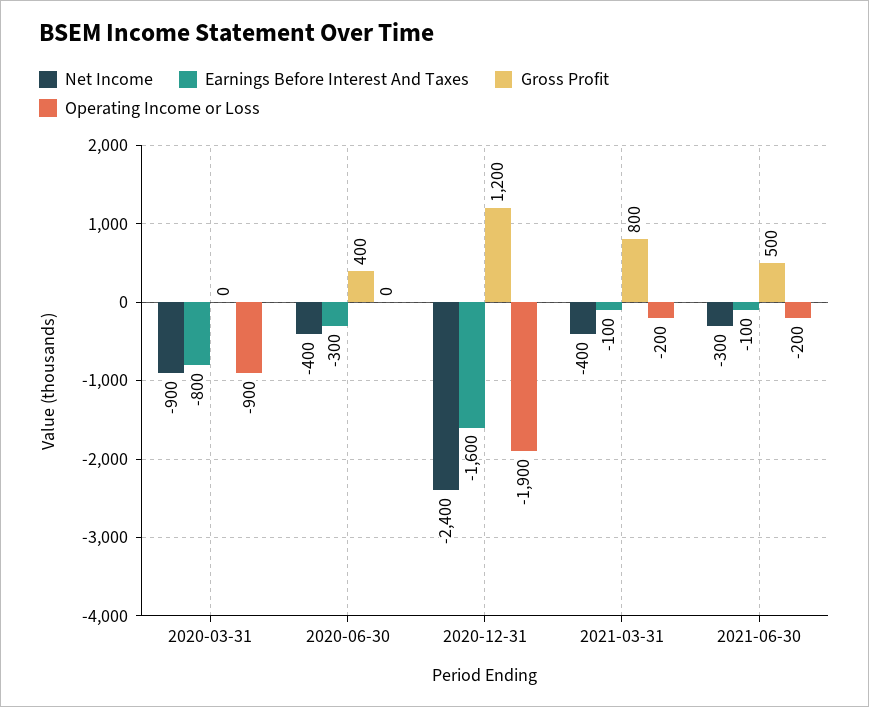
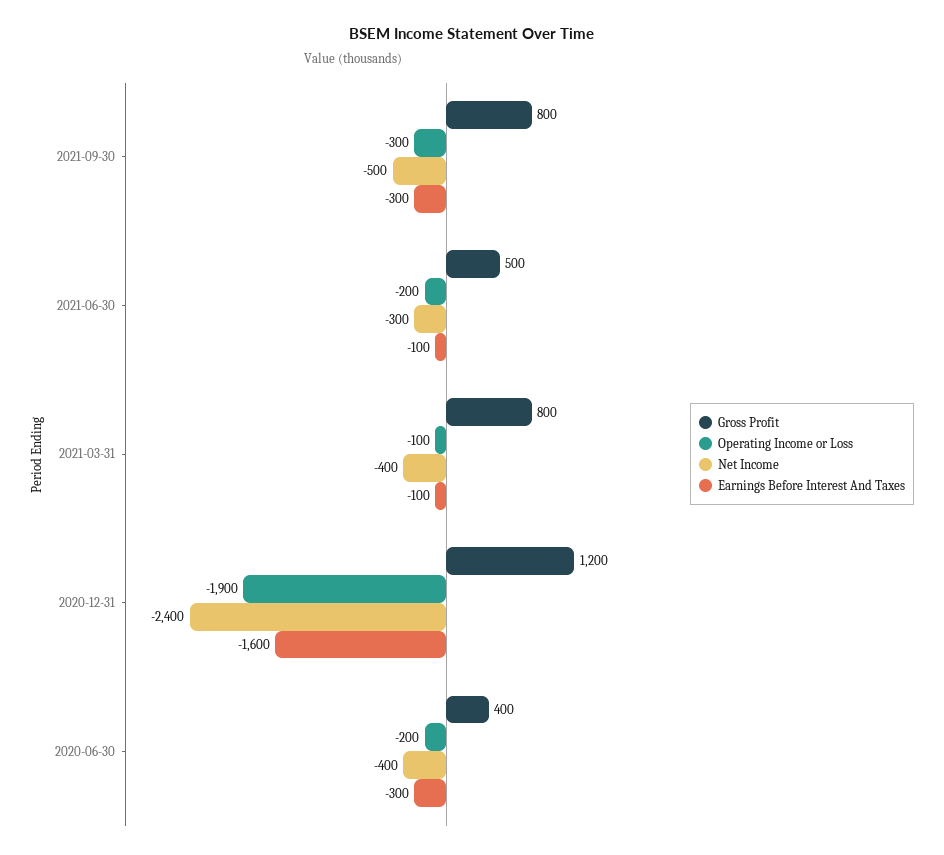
Net Income, 2020-03-31: -900 -> none
Earnings Before Interest And Taxes, 2020-03-31: -800 -> none
Gross Profit, 2020-03-31: 0 -> none
Operating Income or Loss, 2020-03-31: -900 -> none
Operating Income or Loss, 2020-06-30: 0 -> -200
Operating Income or Loss, 2021-03-31: -200 -> -100
Gross Profit, 2021-09-30: none -> 800
Operating Income or Loss, 2021-09-30: none -> -300
Net Income, 2021-09-30: none -> -500
Earnings Before Interest And Taxes, 2021-09-30: none -> -300

